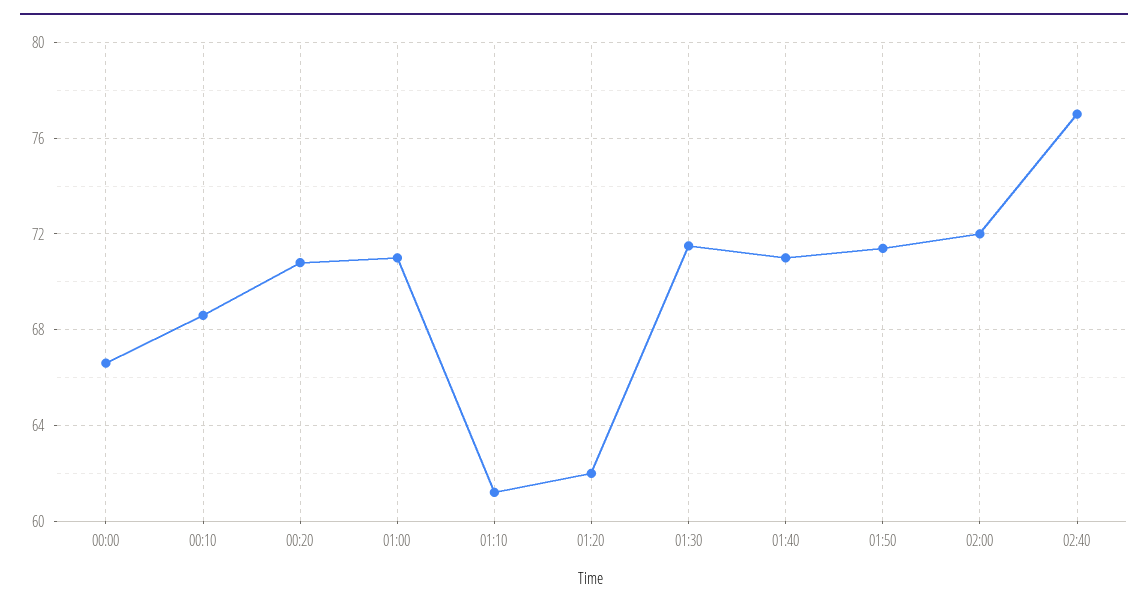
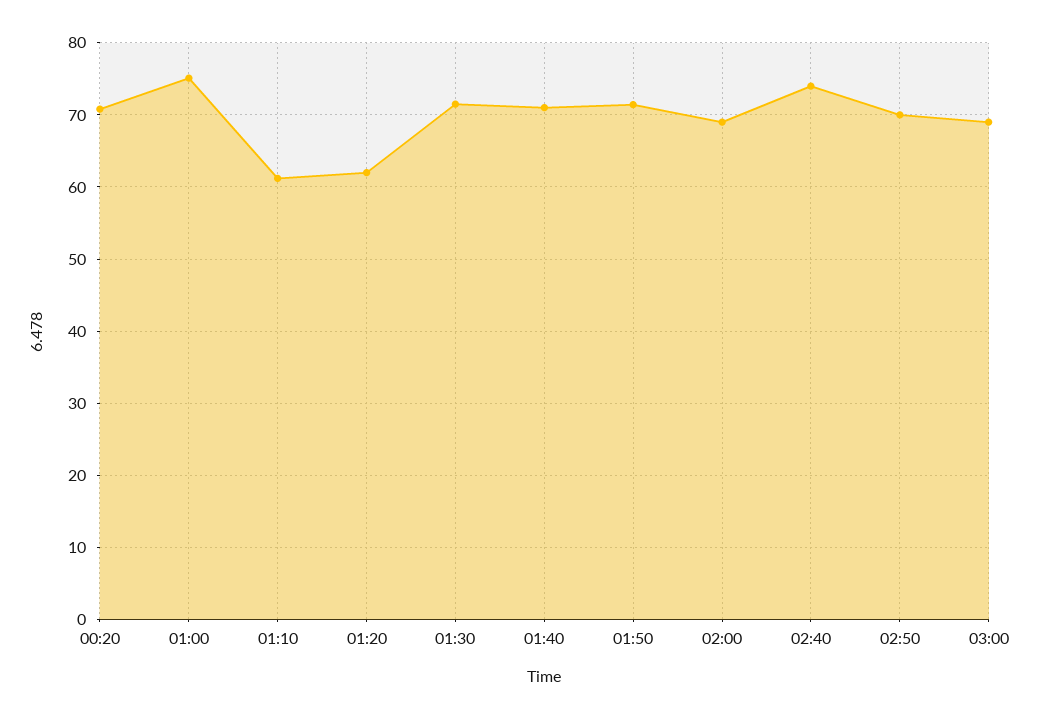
00:00: 66.5 -> none
00:10: 68.5 -> none
01:00: 71 -> 75
02:00: 72 -> 69
02:40: 77 -> 74
02:50: none -> 70
03:00: none -> 69

